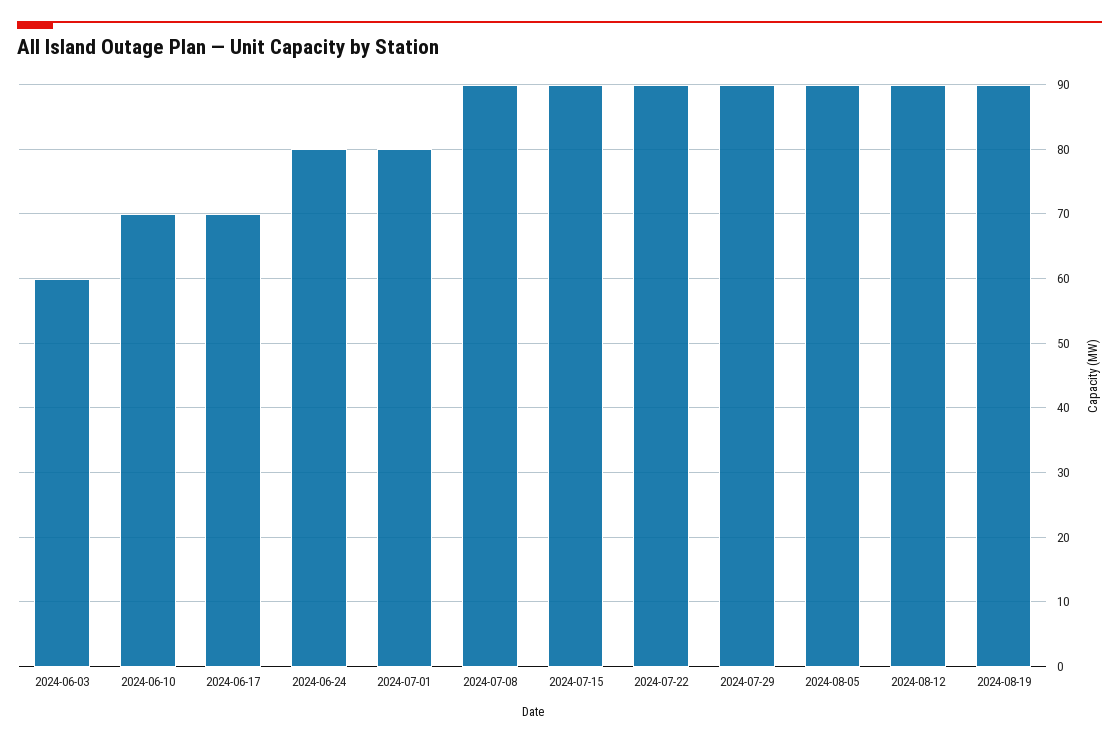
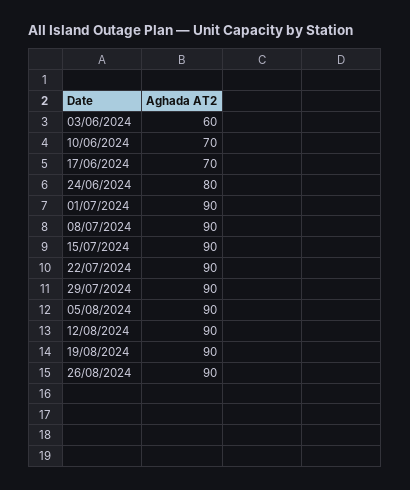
2024-07-01: 80 -> 90
26/08/2024: none -> 90

